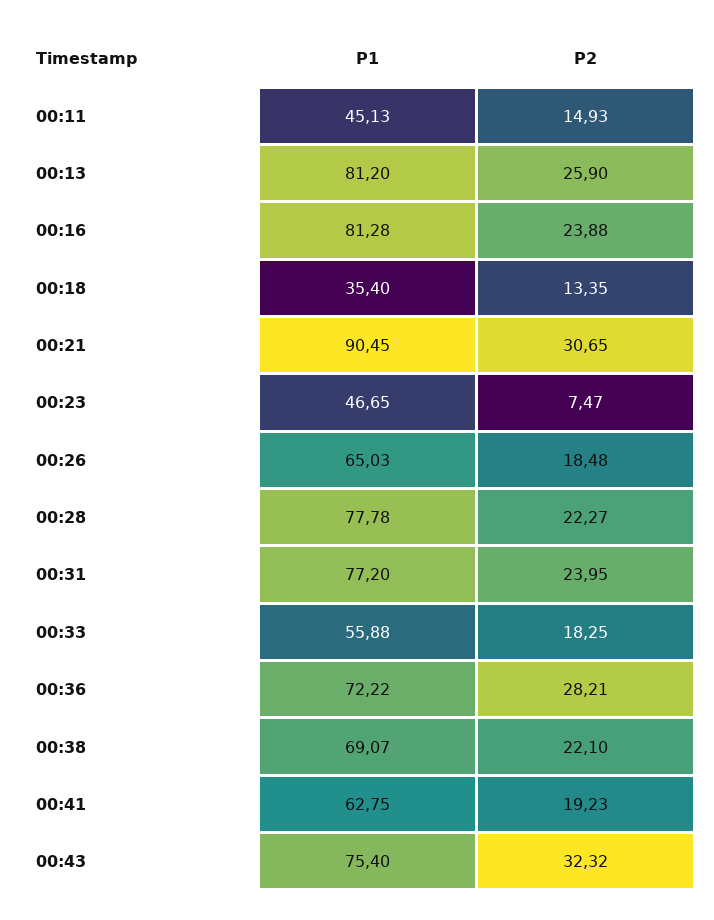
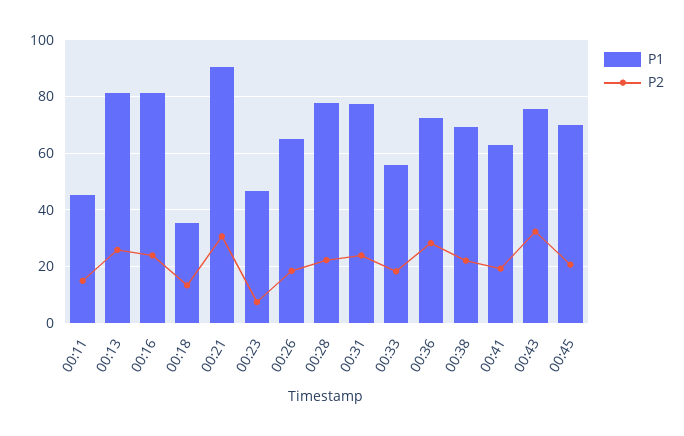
P1, 00:45: none -> 70
P2, 00:45: none -> 20

